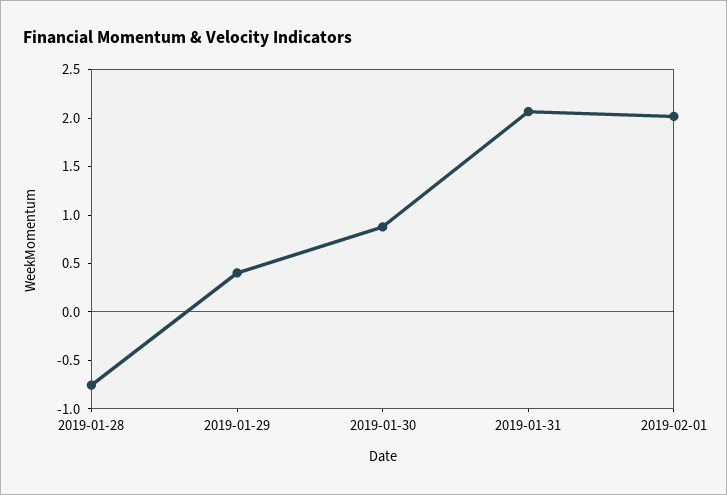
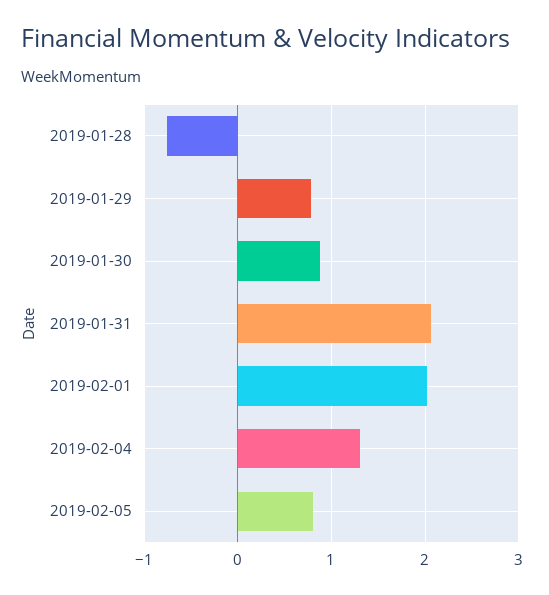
2019-01-29: 0.4 -> 0.8
2019-02-04: none -> 1.3
2019-02-05: none -> 0.8

